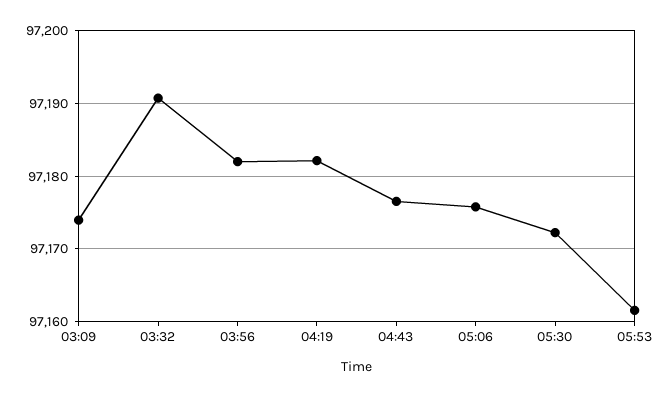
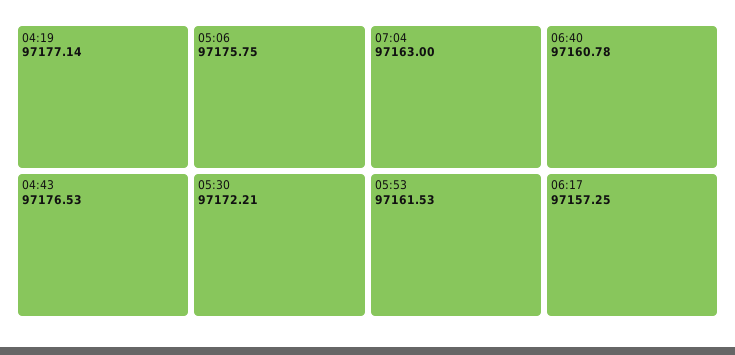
03:09: 97174 -> none
03:32: 97191 -> none
03:56: 97182 -> none
04:19: 97182 -> 97177.14
07:04: none -> 97163
06:40: none -> 97160.78
06:17: none -> 97157.25

